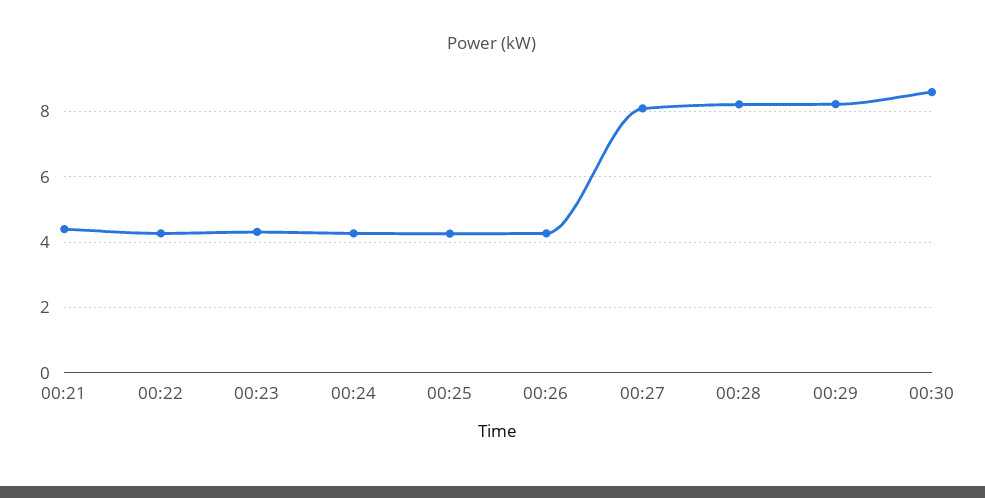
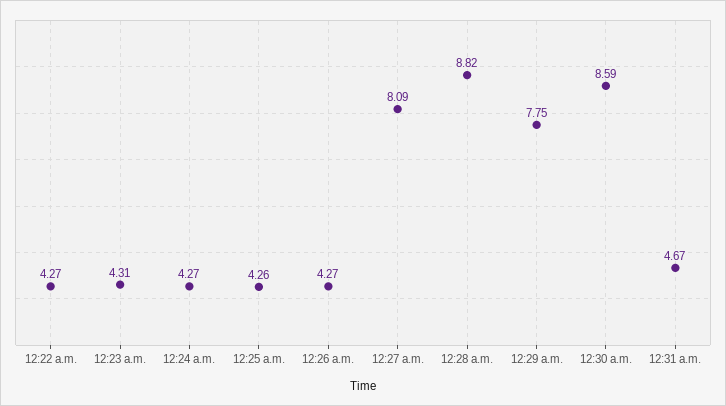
00:21: 4.4 -> none
00:28: 8.2 -> 8.82
00:29: 8.2 -> 7.75
12:31 a.m.: none -> 4.67

